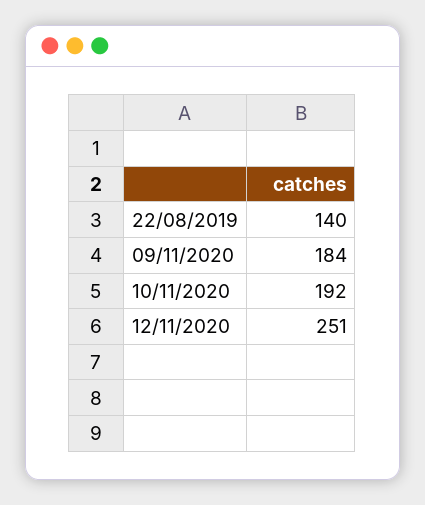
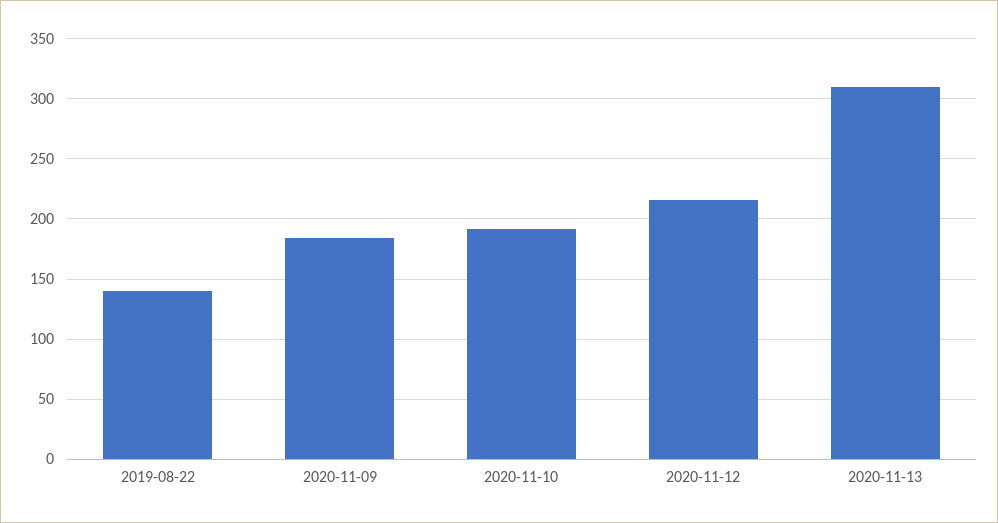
12/11/2020: 251 -> 215
2020-11-13: none -> 310

